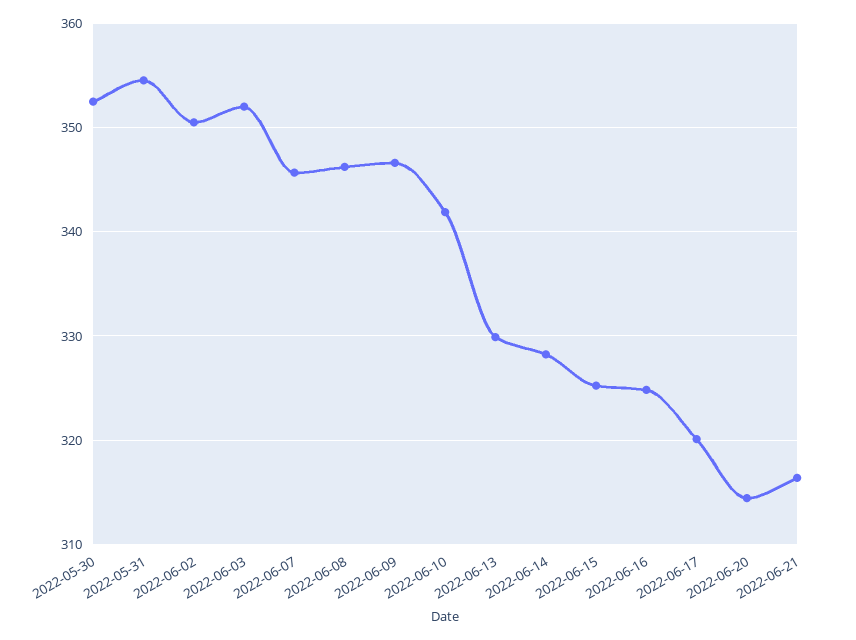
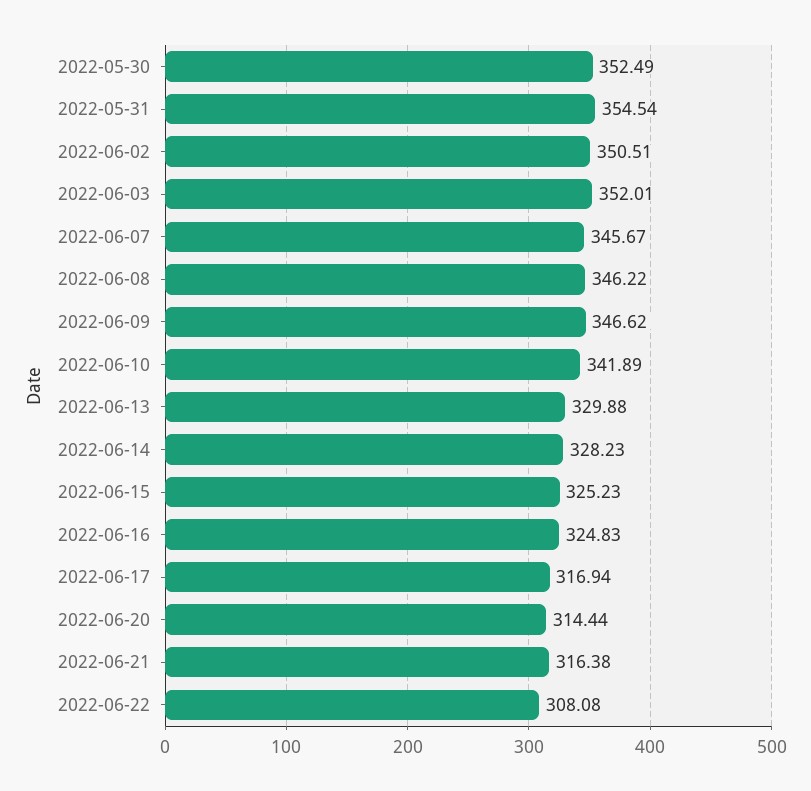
2022-06-17: 320 -> 316.94
2022-06-22: none -> 308.08

